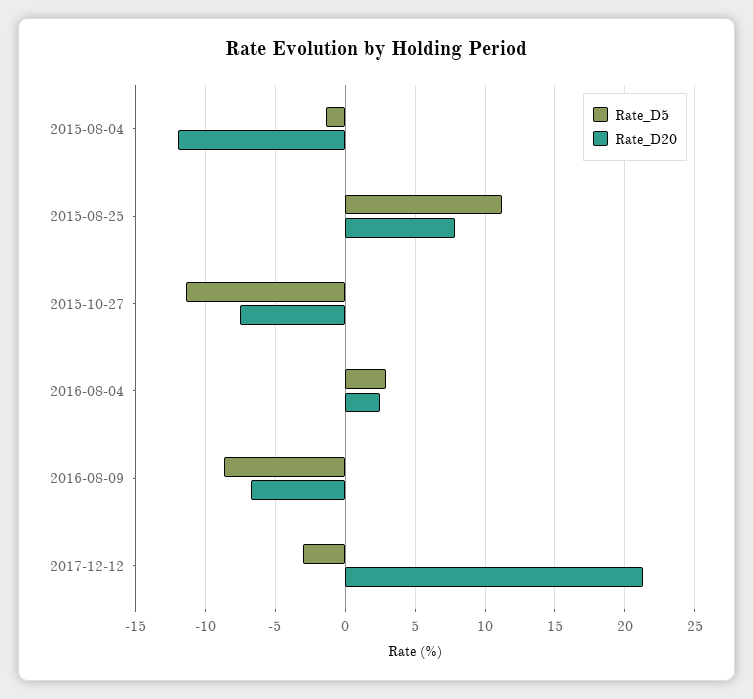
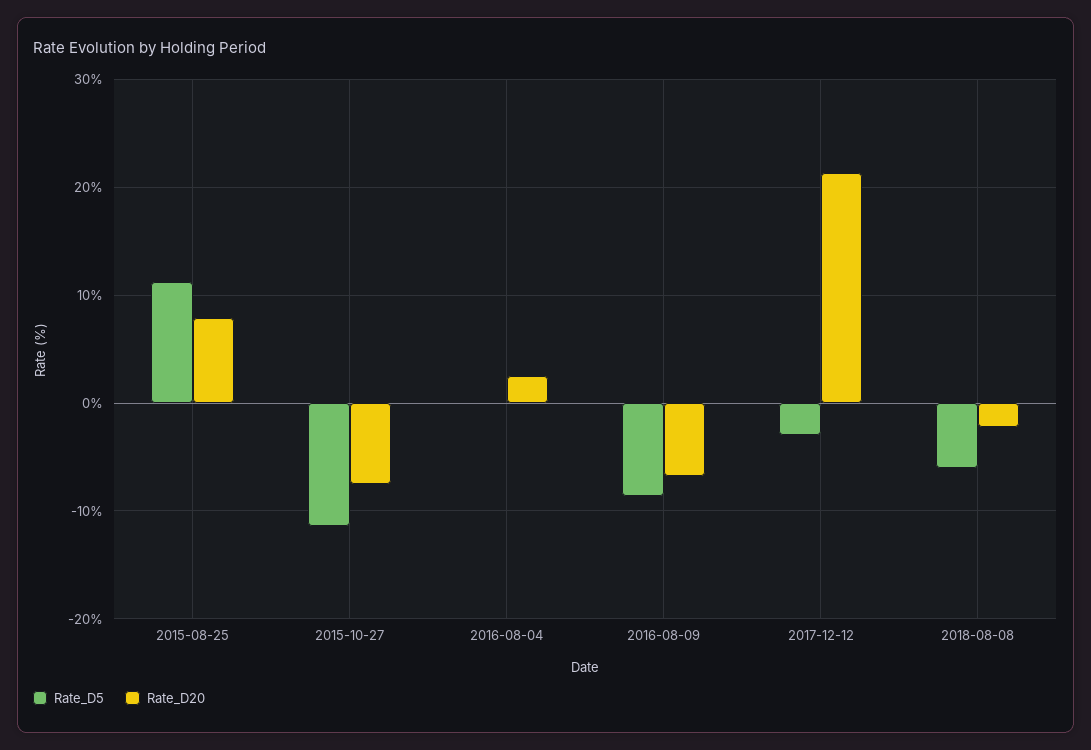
Rate_D5, 2015-08-04: -1.5 -> none
Rate_D20, 2015-08-04: -12 -> none
Rate_D5, 2016-08-04: 3 -> 0
Rate_D5, 2018-08-08: none -> -6
Rate_D20, 2018-08-08: none -> -2

